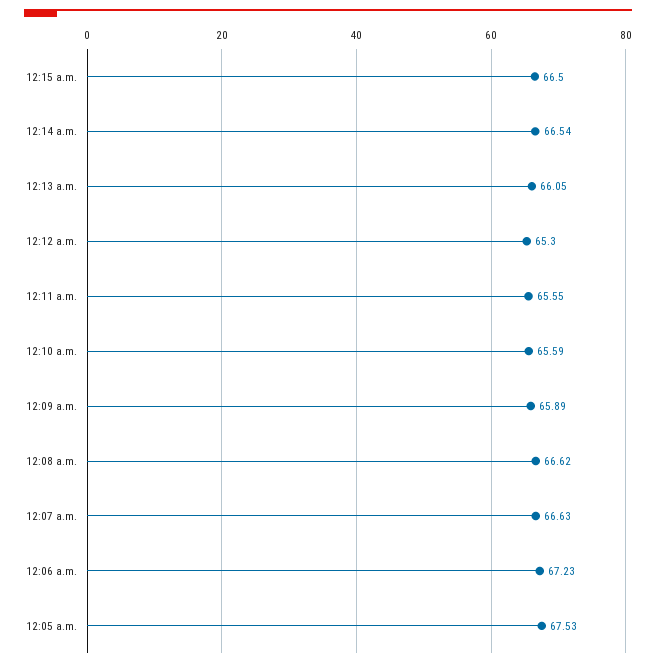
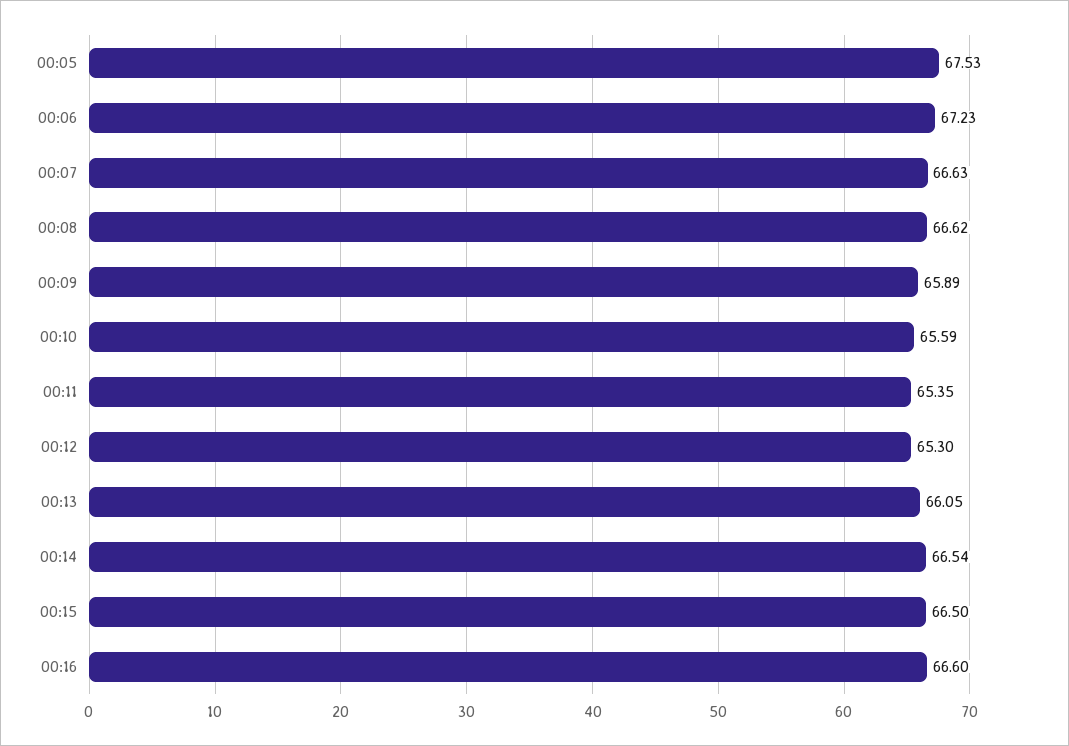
12:11 a.m.: 65.55 -> 65.35
00:16: none -> 66.6

